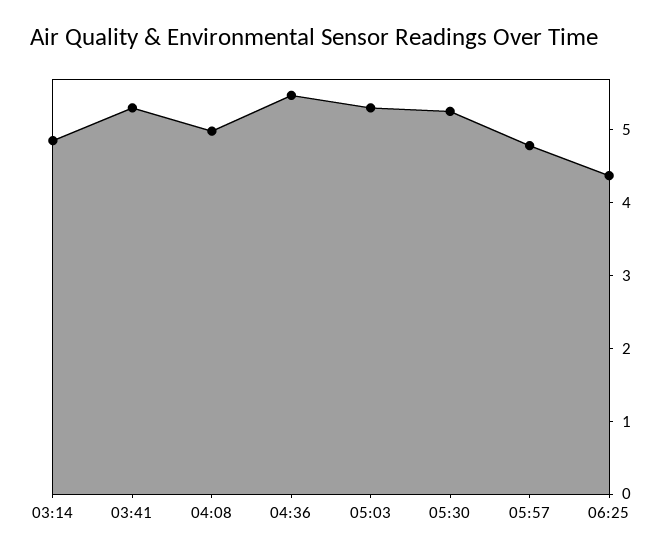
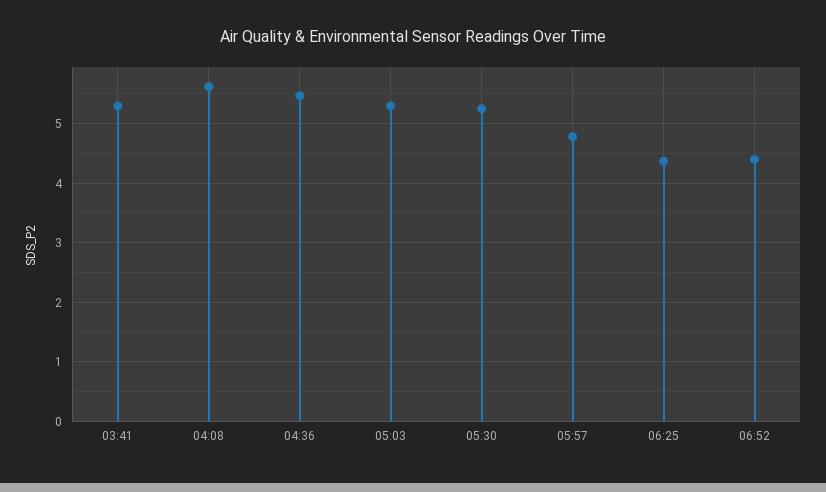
03:14: 4.8 -> none
04:08: 5 -> 5.6
06:52: none -> 4.4

